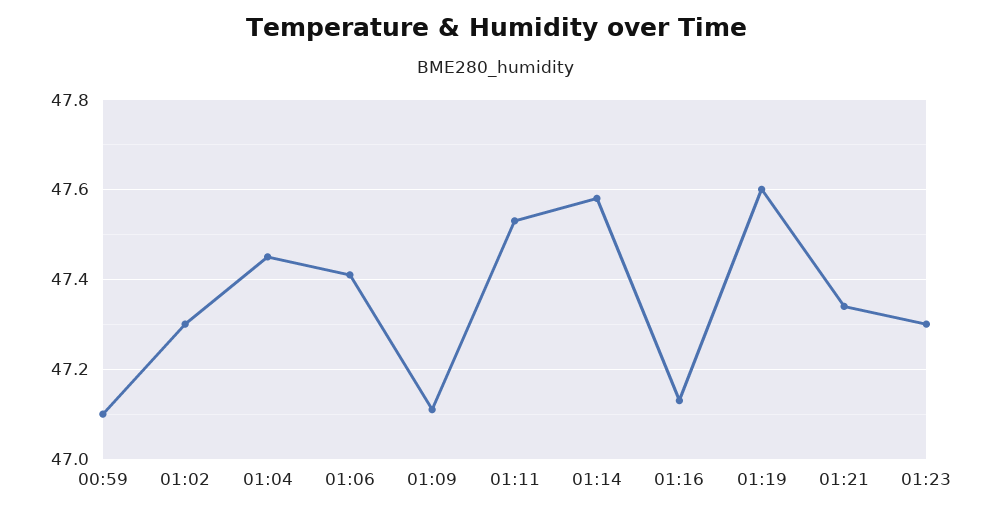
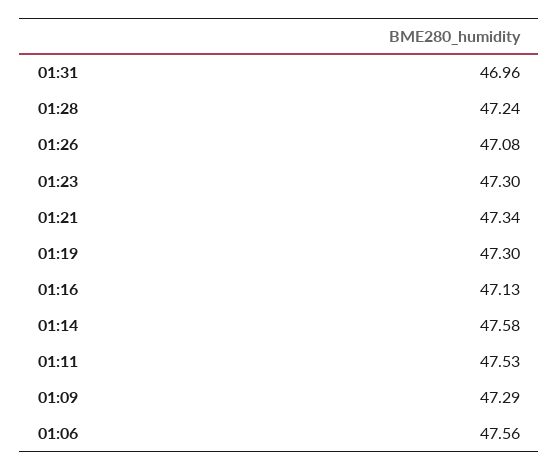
00:59: 47.1 -> none
01:02: 47.3 -> none
01:04: 47.45 -> none
01:06: 47.4 -> 47.56
01:09: 47.1 -> 47.29
01:19: 47.6 -> 47.3
01:31: none -> 46.96
01:28: none -> 47.24
01:26: none -> 47.08

